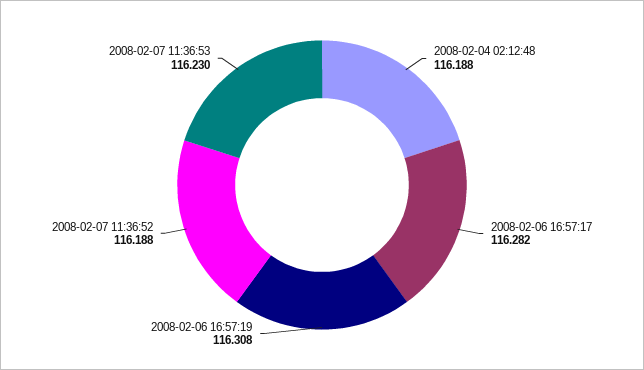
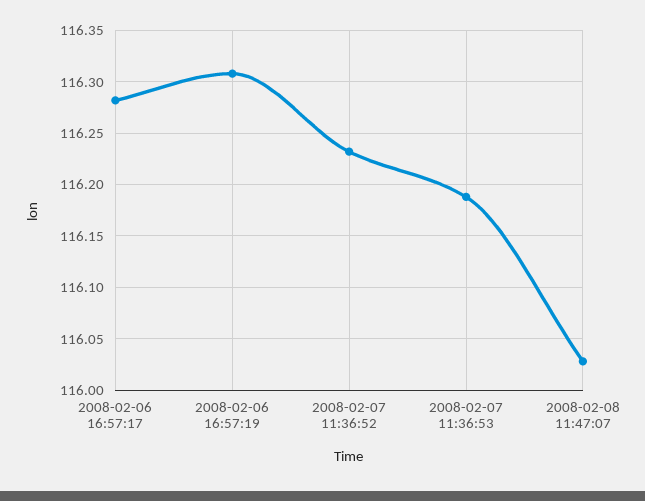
2008-02-04 02:12:48: 116.188 -> none
2008-02-07 11:36:52: 116.188 -> 116.23
2008-02-07 11:36:53: 116.23 -> 116.19
2008-02-08 11:47:07: none -> 116.03

